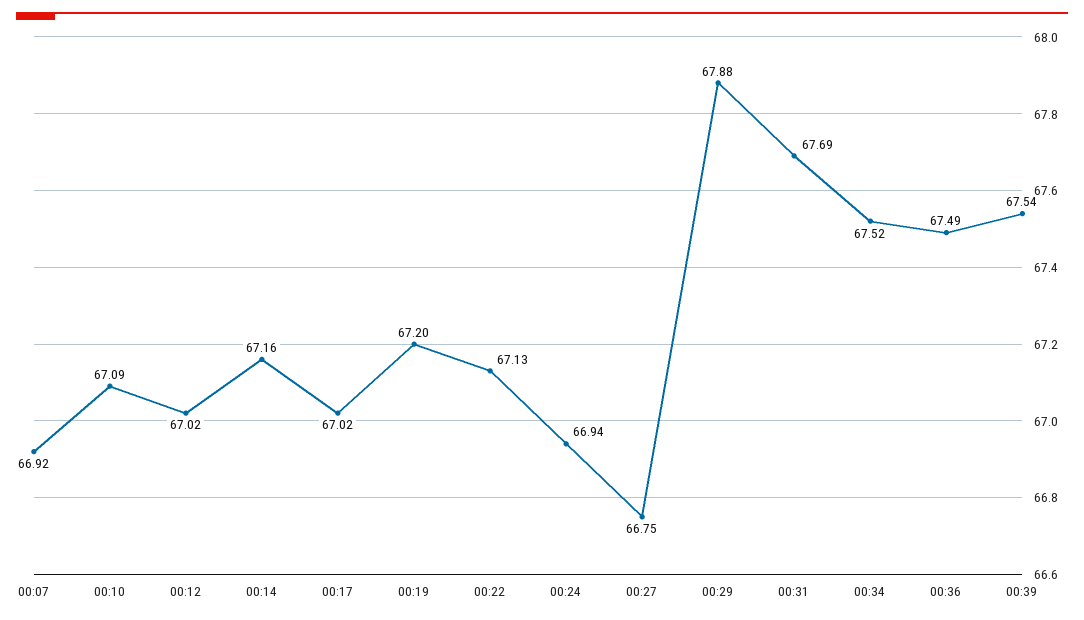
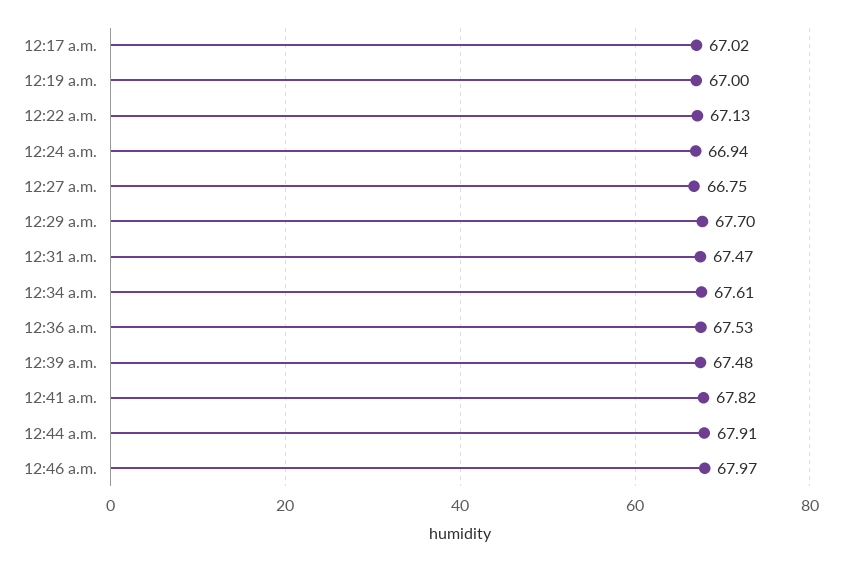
00:07: 66.92 -> none
00:10: 67.09 -> none
00:12: 67.02 -> none
00:14: 67.16 -> none
00:19: 67.2 -> 67
00:29: 67.88 -> 67.7
00:31: 67.69 -> 67.47
00:34: 67.52 -> 67.61
00:36: 67.49 -> 67.53
00:39: 67.54 -> 67.48
12:41 a.m.: none -> 67.82
12:44 a.m.: none -> 67.91
12:46 a.m.: none -> 67.97

